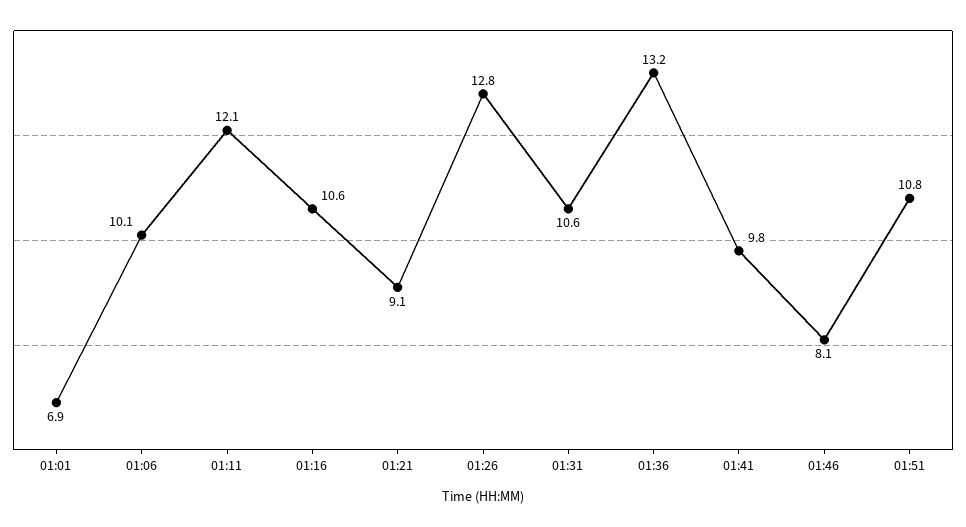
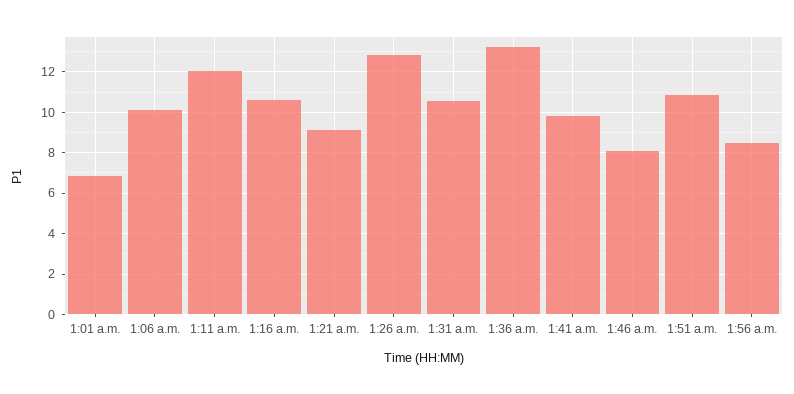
1:56 a.m.: none -> 8.5

